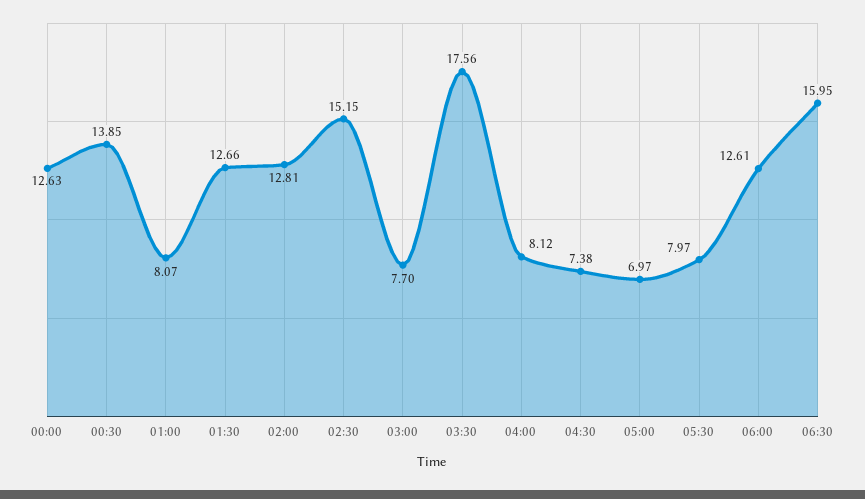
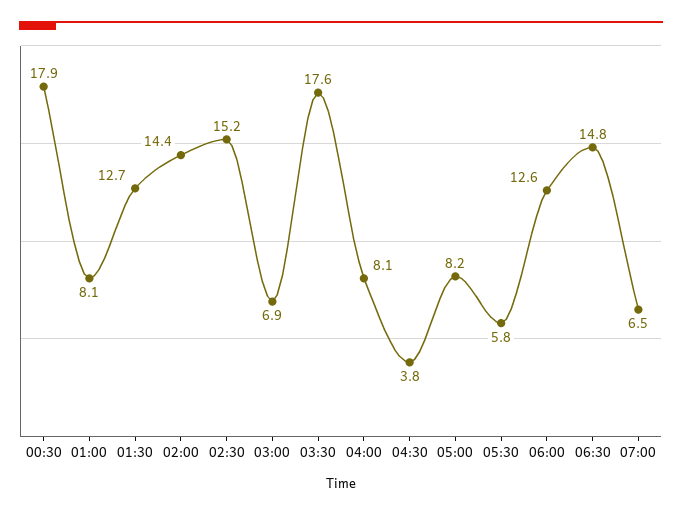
00:00: 12.63 -> none
00:30: 13.85 -> 17.9
02:00: 12.81 -> 14.4
03:00: 7.7 -> 6.9
04:30: 7.38 -> 3.8
05:00: 6.97 -> 8.2
05:30: 7.97 -> 5.8
06:30: 15.95 -> 14.8
07:00: none -> 6.5

